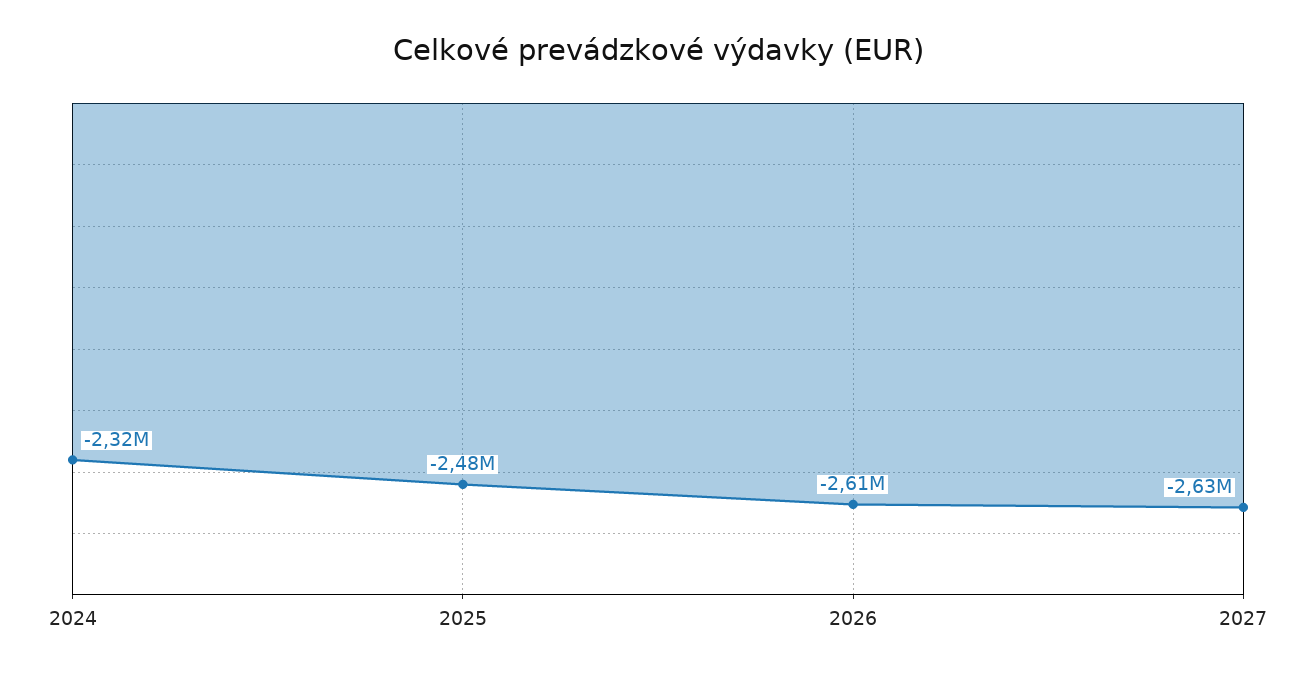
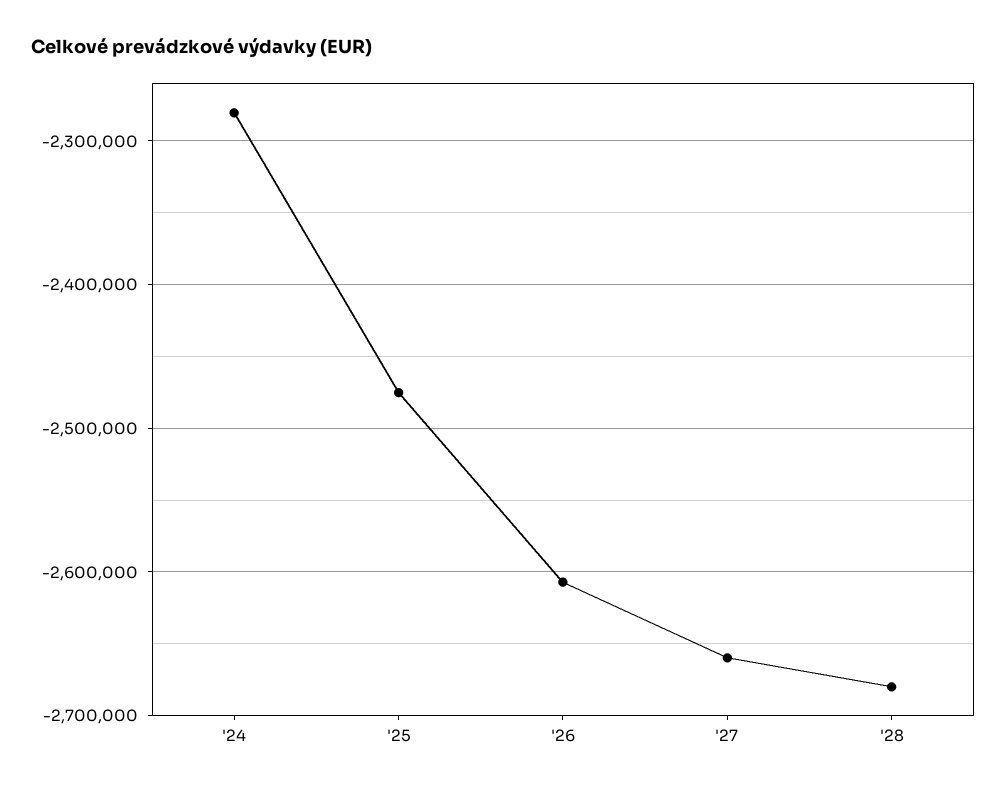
2024: -2320000 -> -2280000
2027: -2630000 -> -2660000
'28: none -> -2680000

